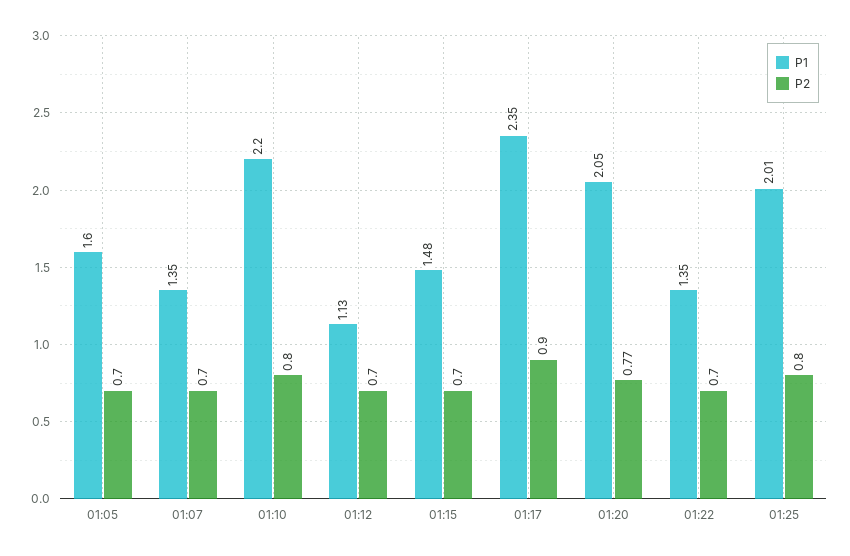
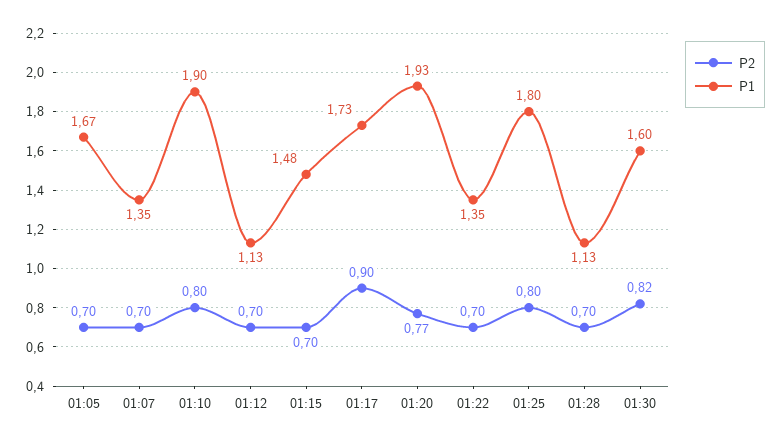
P1, 01:05: 1.6 -> 1.67
P1, 01:10: 2.2 -> 1.9
P1, 01:17: 2.35 -> 1.73
P1, 01:20: 2.05 -> 1.93
P1, 01:25: 2.01 -> 1.8
P2, 01:28: none -> 0.7
P1, 01:28: none -> 1.13
P2, 01:30: none -> 0.82
P1, 01:30: none -> 1.6

